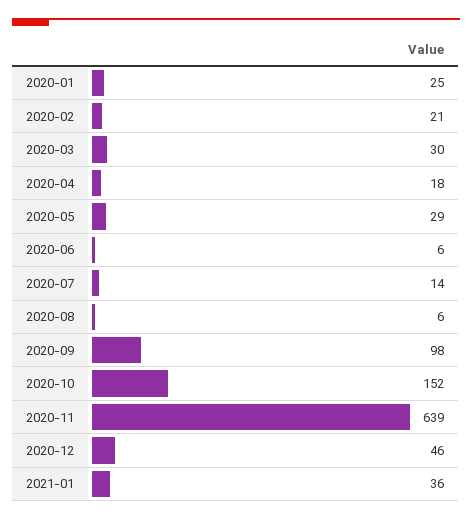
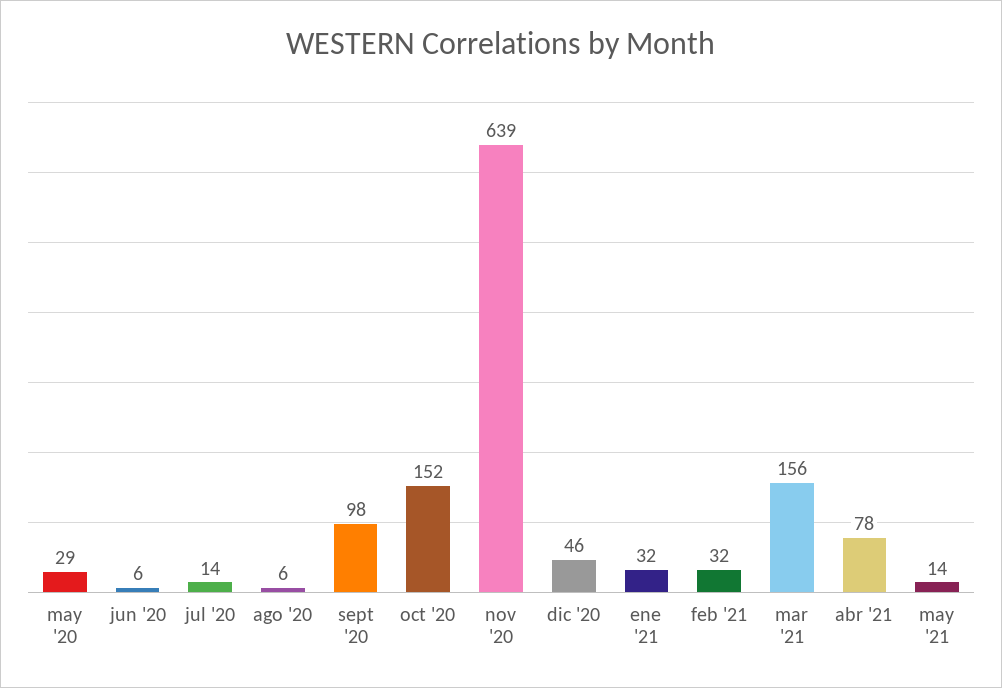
2020-01: 25 -> none
2020-02: 21 -> none
2020-03: 30 -> none
2020-04: 18 -> none
2021-01: 36 -> 32
feb '21: none -> 32
mar '21: none -> 156
abr '21: none -> 78
may '21: none -> 14

